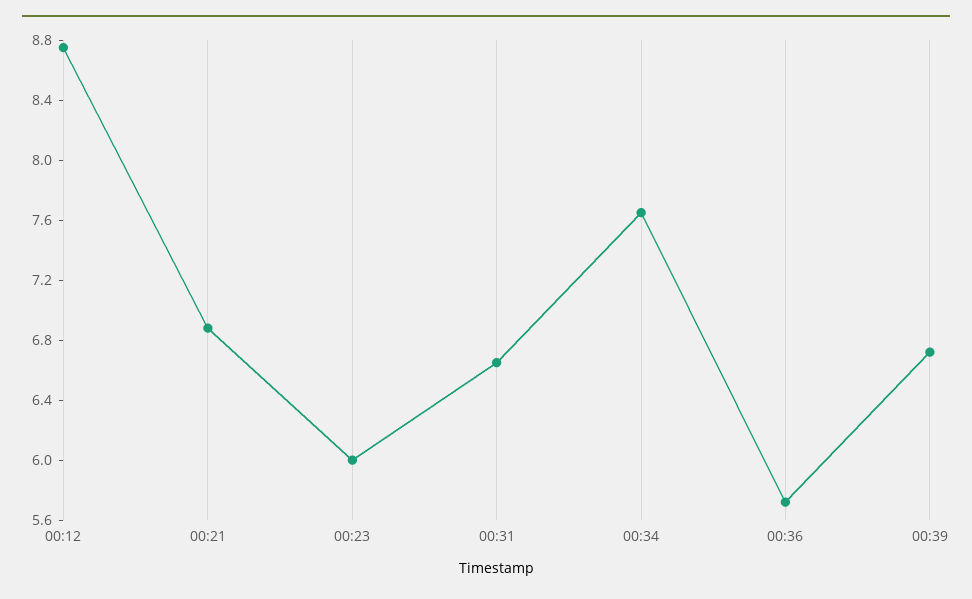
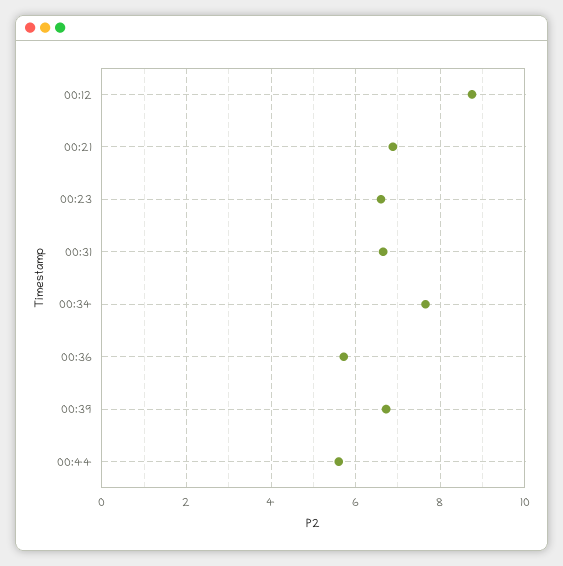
00:23: 6 -> 6.6
00:44: none -> 5.6

